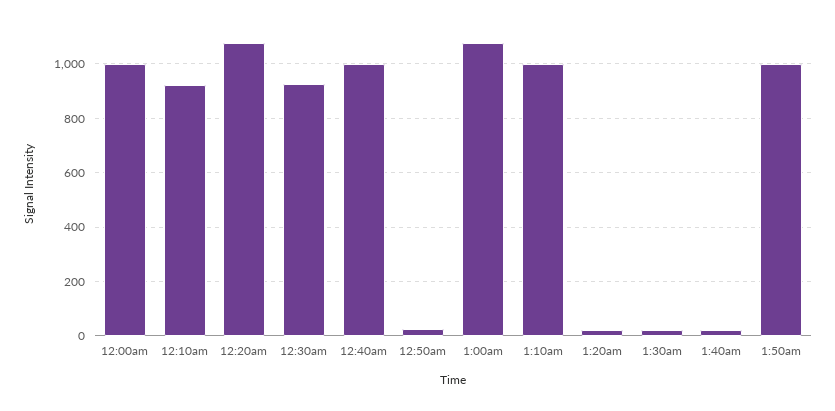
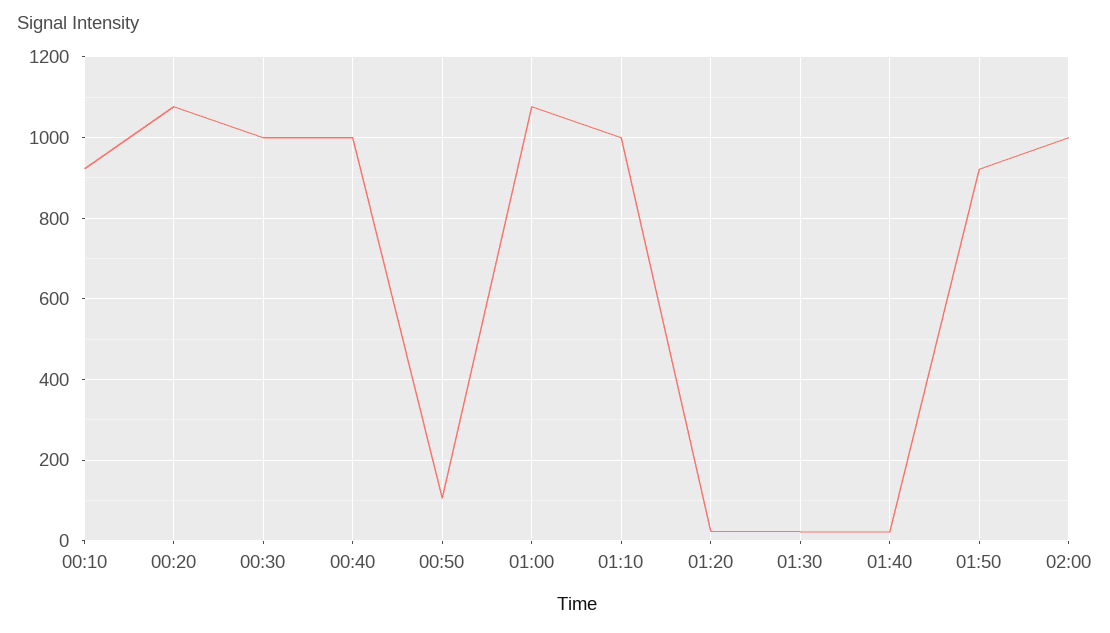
12:00am: 1000 -> none
12:30am: 925 -> 1000
12:50am: 25 -> 100
1:50am: 1000 -> 920
02:00: none -> 1000

